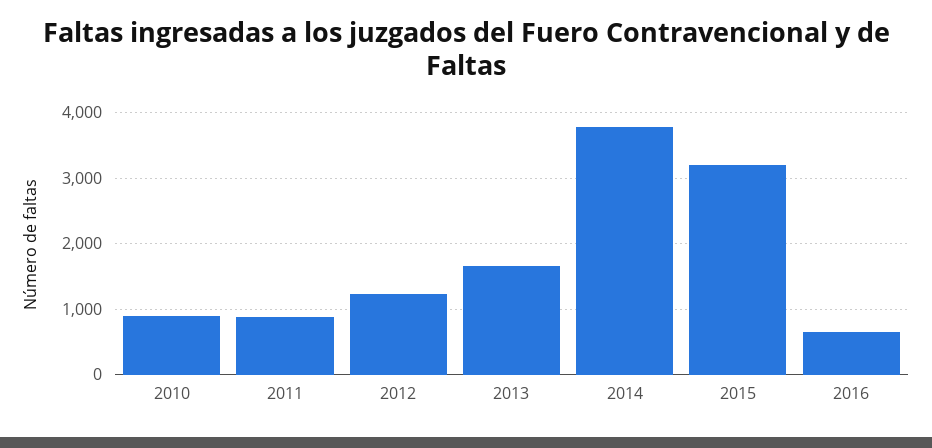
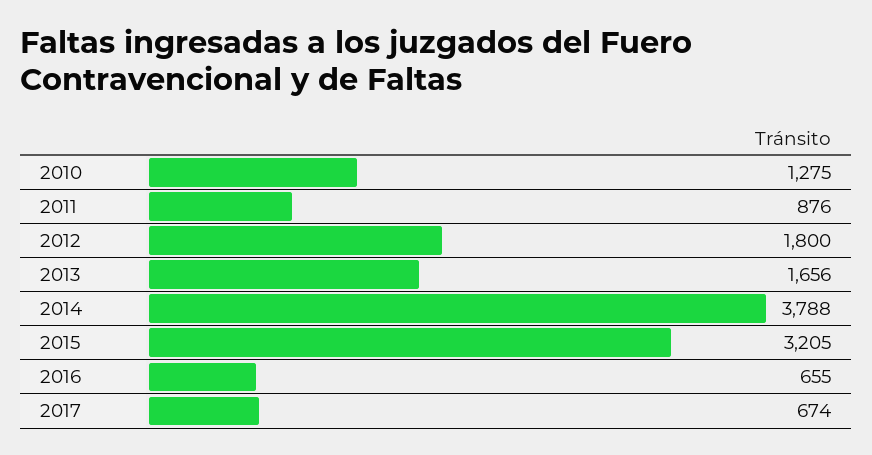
2010: 900 -> 1275
2012: 1200 -> 1800
2017: none -> 674

